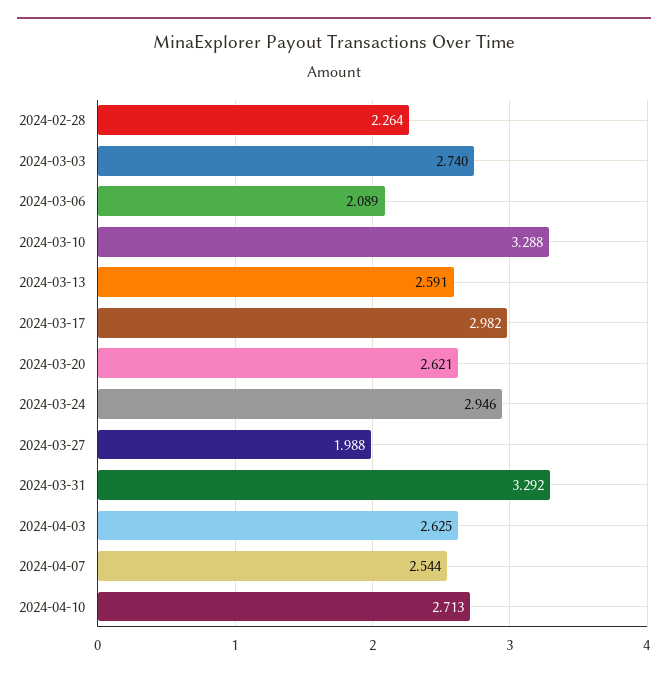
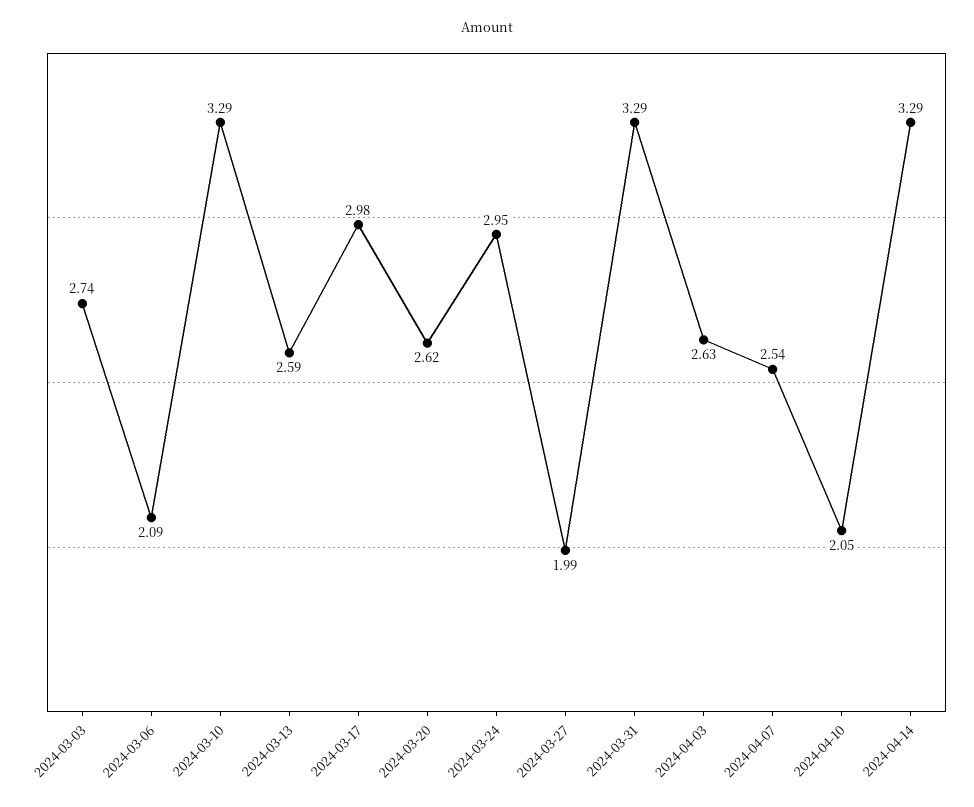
2024-02-28: 2.264 -> none
2024-04-10: 2.713 -> 2.05
2024-04-14: none -> 3.29

